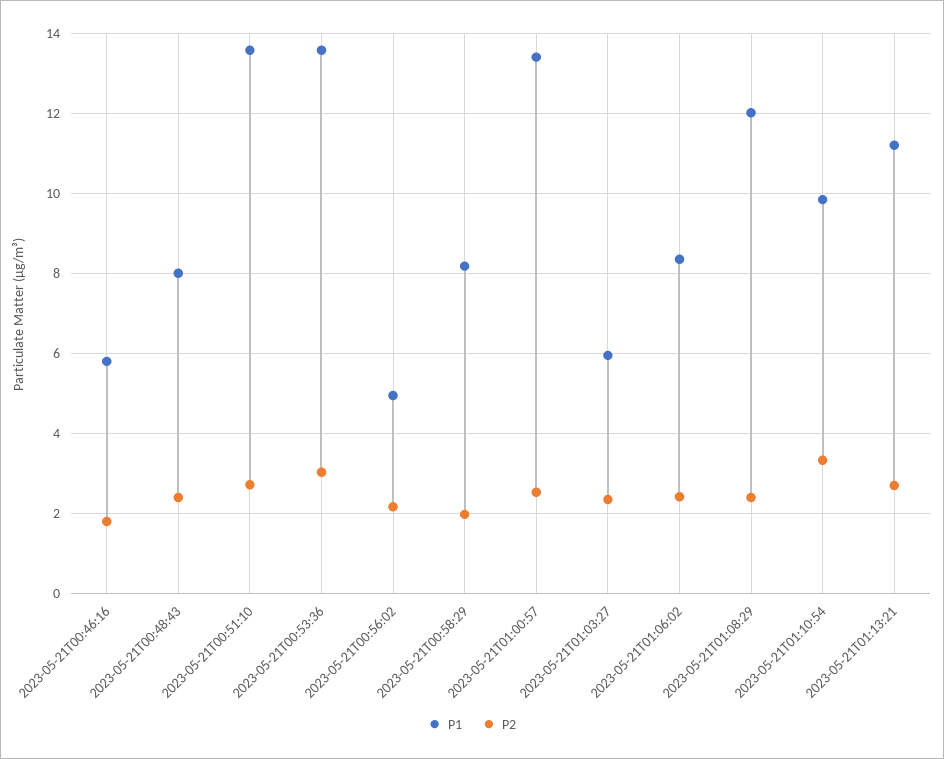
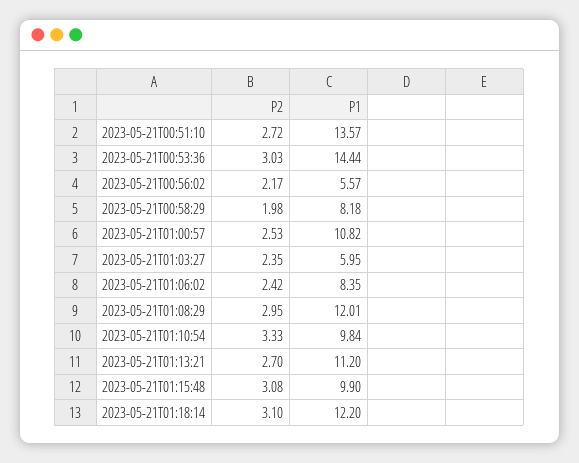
P1, 2023-05-21T00:46:16: 5.8 -> none
P2, 2023-05-21T00:46:16: 1.8 -> none
P1, 2023-05-21T00:48:43: 8 -> none
P2, 2023-05-21T00:48:43: 2.4 -> none
P1, 2023-05-21T00:53:36: 13.6 -> 14.44
P1, 2023-05-21T00:56:02: 5 -> 5.57
P1, 2023-05-21T01:00:57: 13.4 -> 10.82
P2, 2023-05-21T01:08:29: 2.4 -> 2.95
P2, 2023-05-21T01:15:48: none -> 3.08
P1, 2023-05-21T01:15:48: none -> 9.9
P2, 2023-05-21T01:18:14: none -> 3.1
P1, 2023-05-21T01:18:14: none -> 12.2

